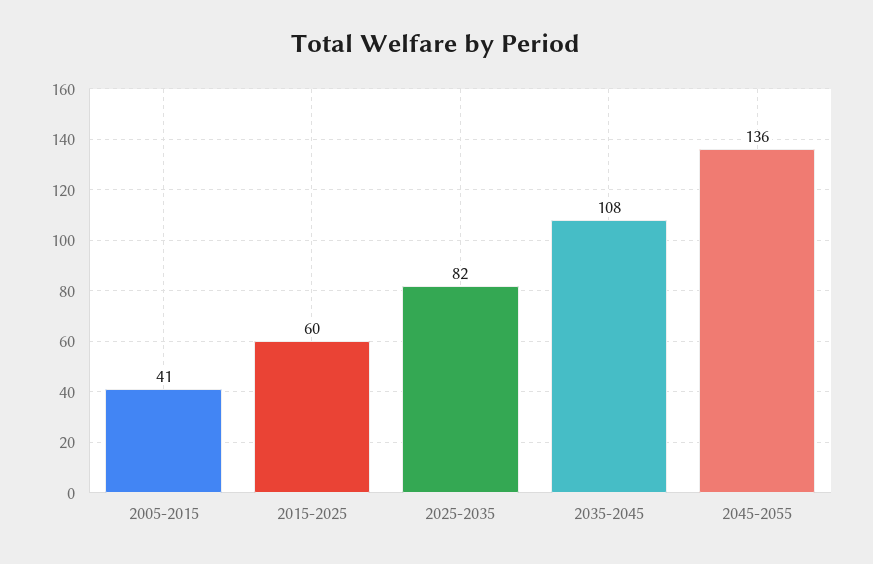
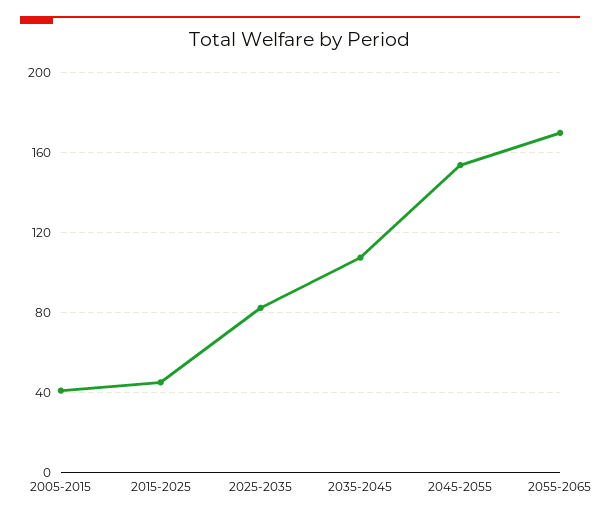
2015-2025: 60 -> 45
2045-2055: 136 -> 155
2055-2065: none -> 170

